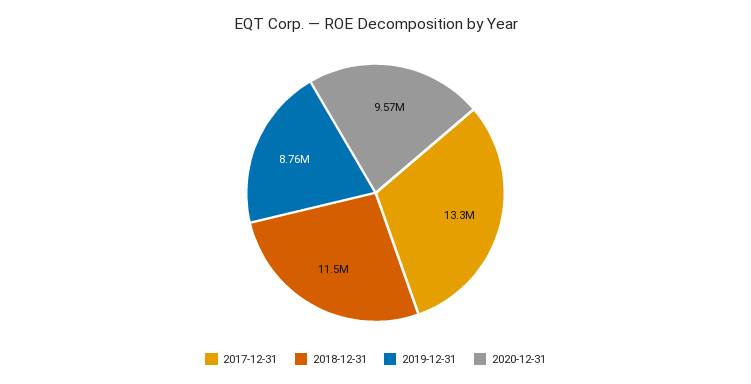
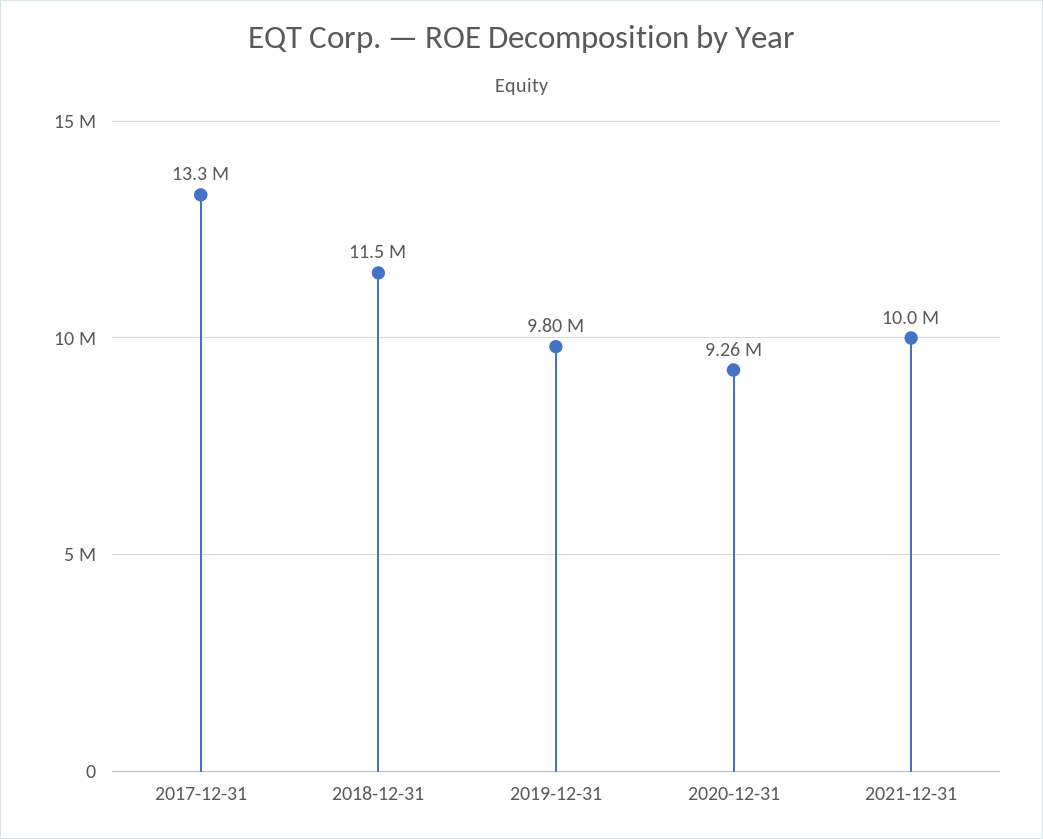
2019-12-31: 8760000 -> 9800000
2020-12-31: 9570000 -> 9260000
2021-12-31: none -> 10000000

